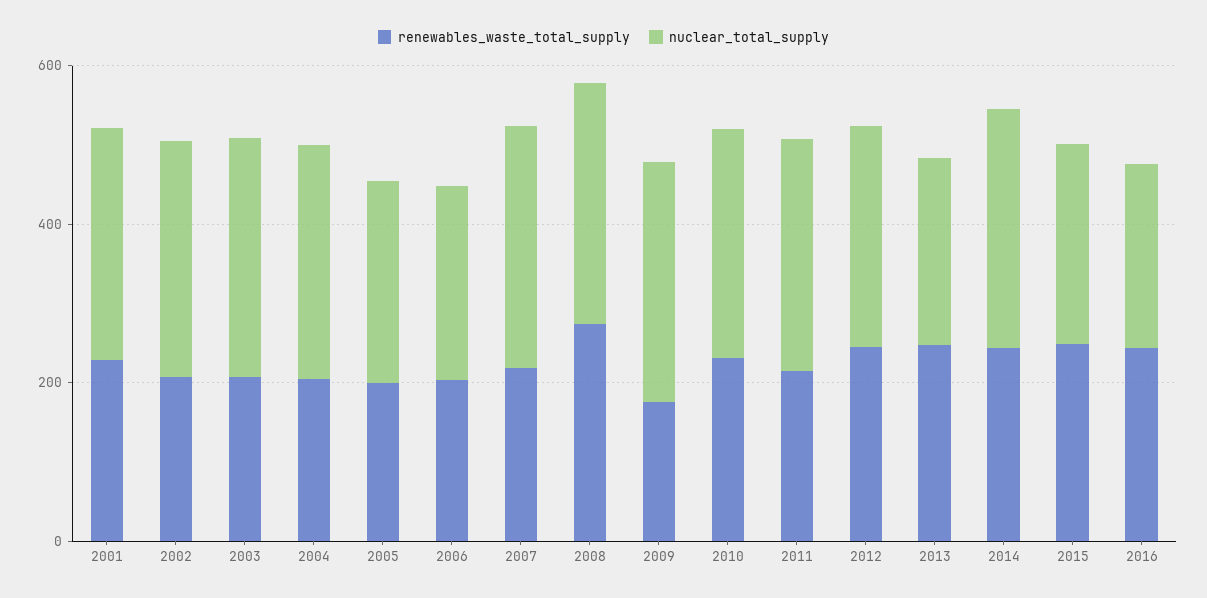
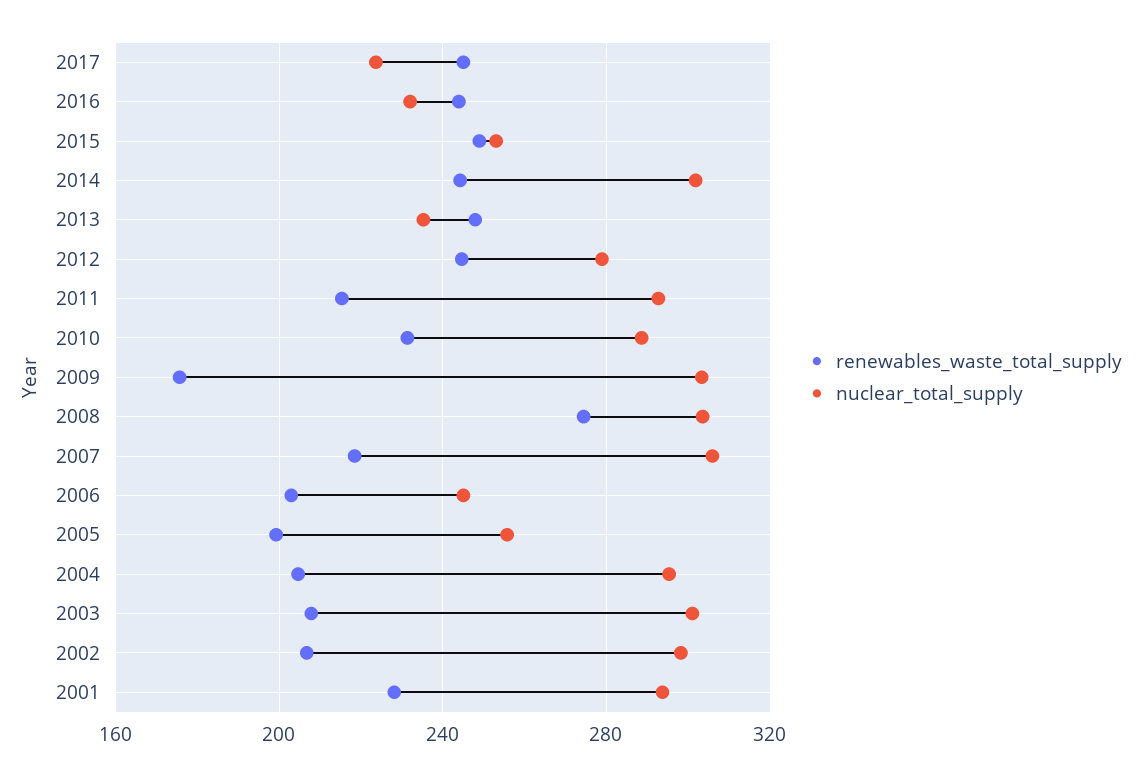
renewables_waste_total_supply, 2017: none -> 245
nuclear_total_supply, 2017: none -> 225

